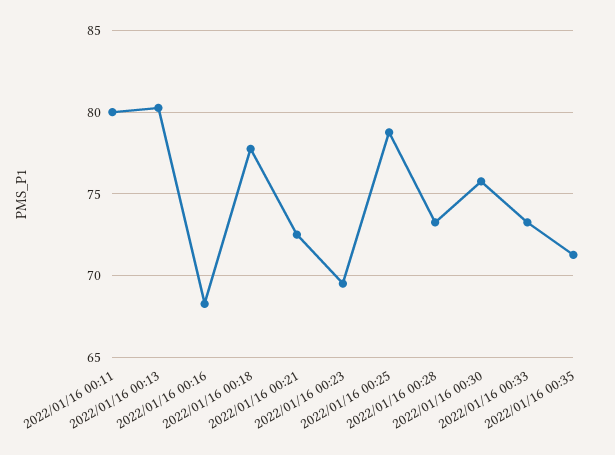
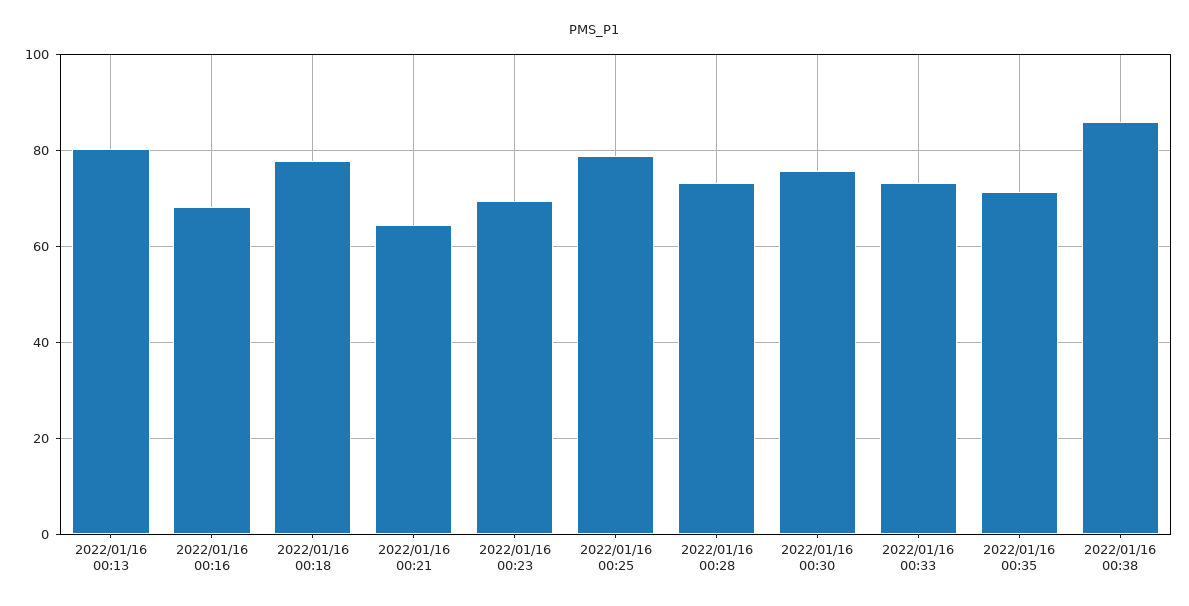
2022/01/16 00:11: 80 -> none
2022/01/16 00:21: 72.5 -> 64
2022/01/16 00:38: none -> 86

